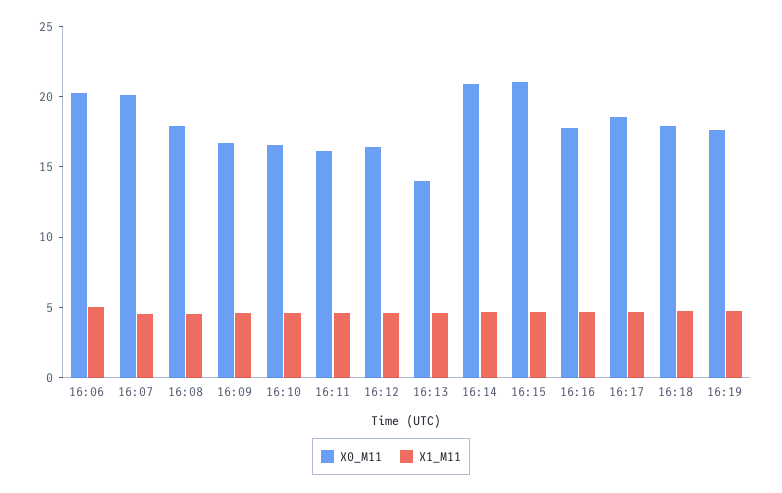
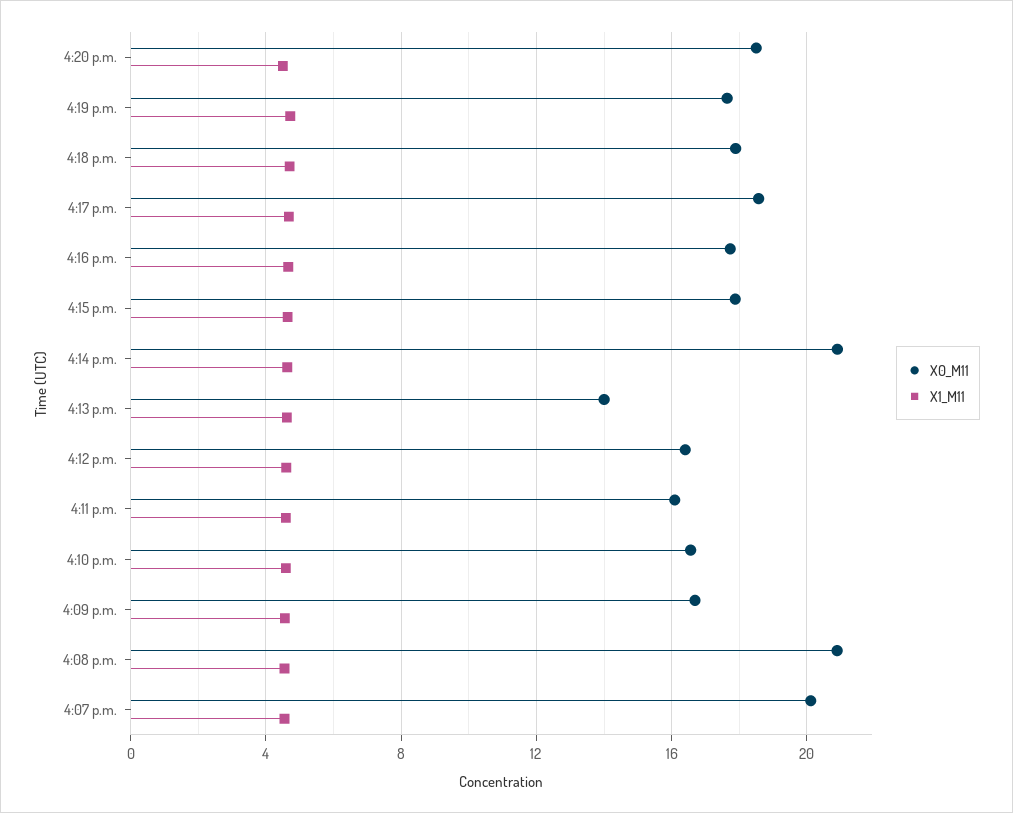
X0_M11, 16:06: 20 -> none
X1_M11, 16:06: 5 -> none
X0_M11, 16:08: 18 -> 21
X0_M11, 16:15: 21 -> 18
X0_M11, 4:20 p.m.: none -> 18.5
X1_M11, 4:20 p.m.: none -> 4.5

